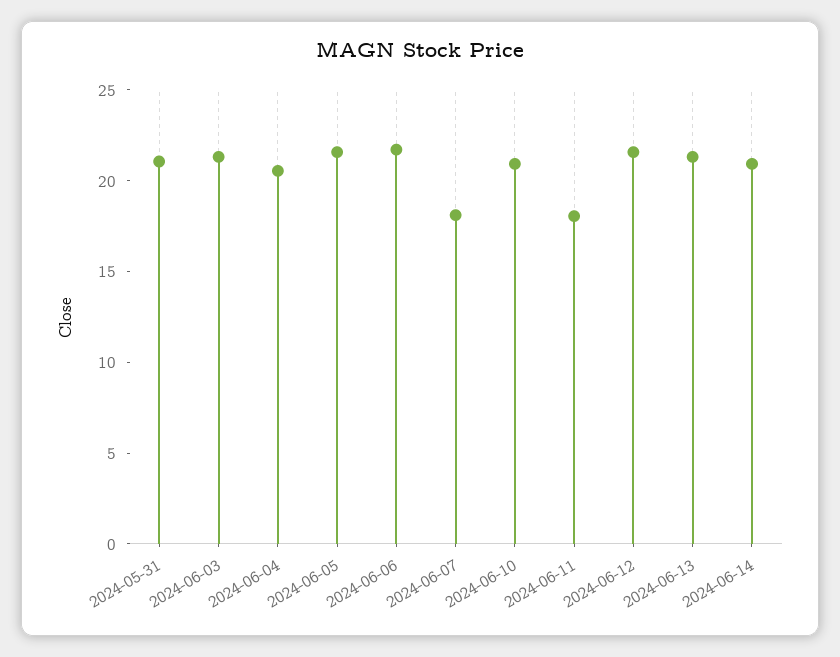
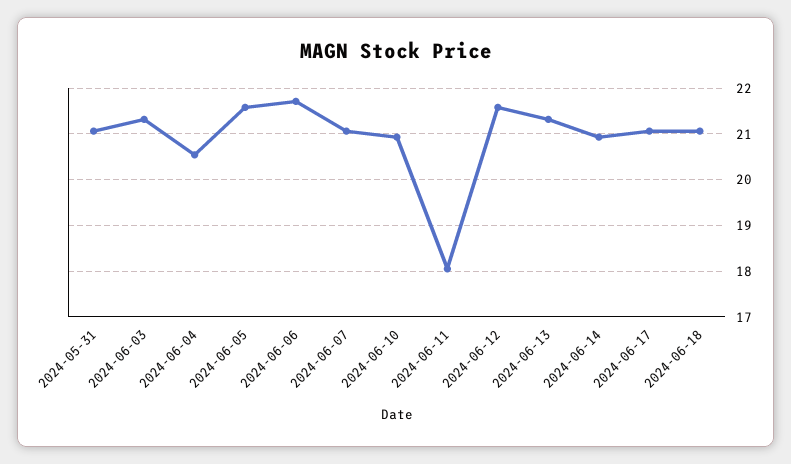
2024-06-07: 18 -> 21
2024-06-17: none -> 21
2024-06-18: none -> 21

